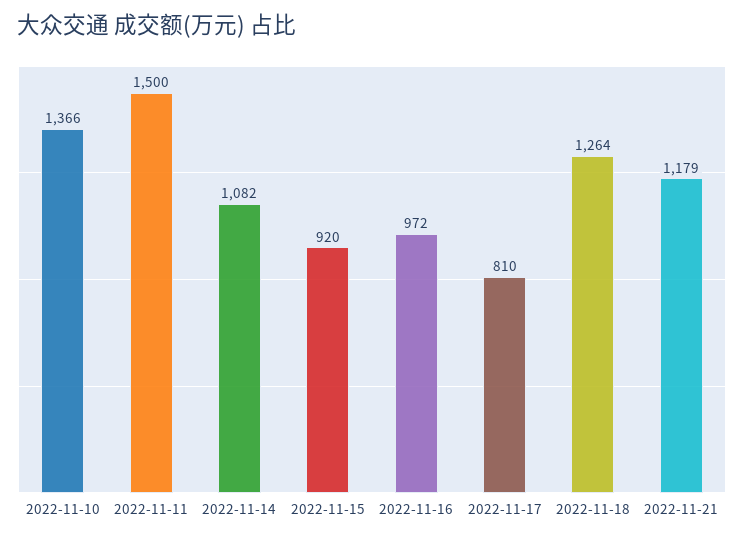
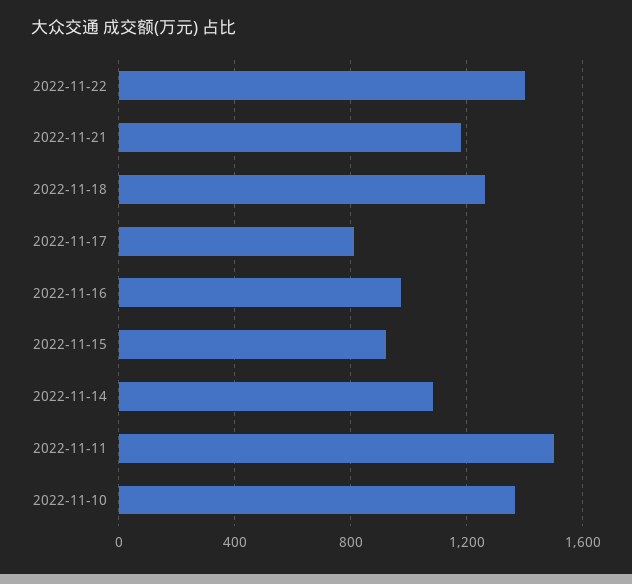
2022-11-22: none -> 1400

